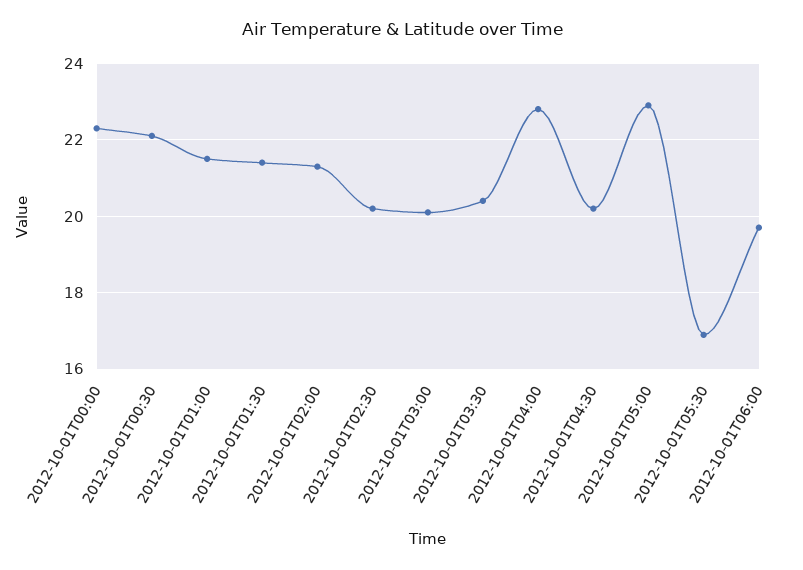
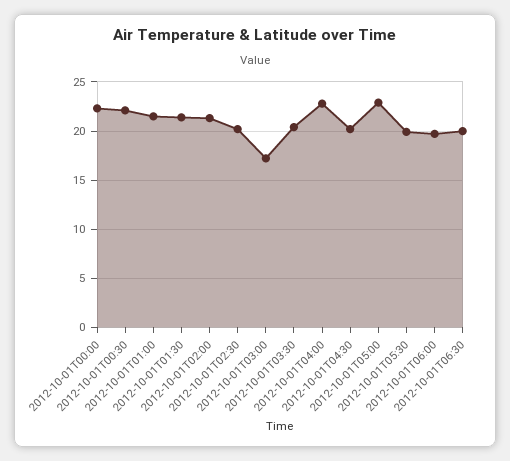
2012-10-01T03:00: 20 -> 17
2012-10-01T05:30: 17 -> 20
2012-10-01T06:30: none -> 20

